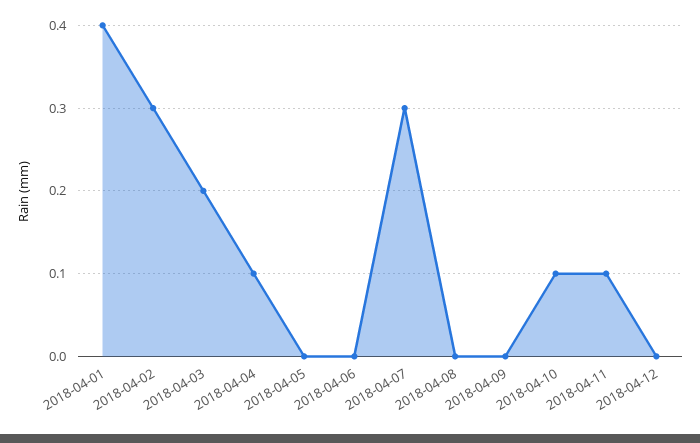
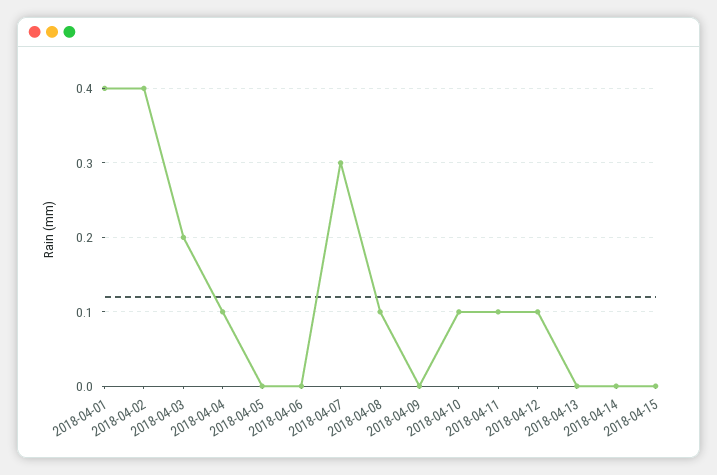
2018-04-02: 0.3 -> 0.4
2018-04-08: 0 -> 0.1
2018-04-12: 0 -> 0.1
2018-04-13: none -> 0
2018-04-14: none -> 0
2018-04-15: none -> 0

